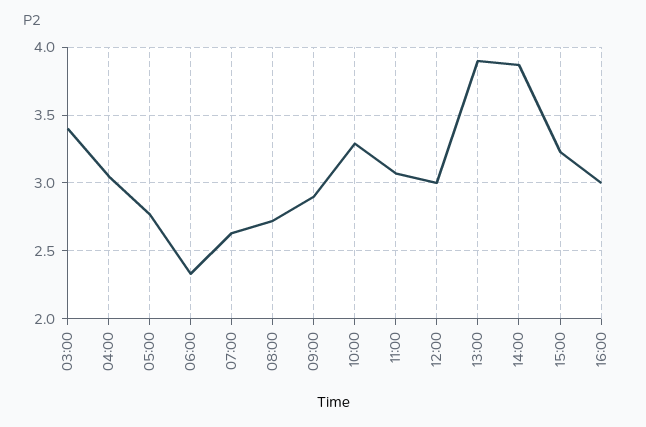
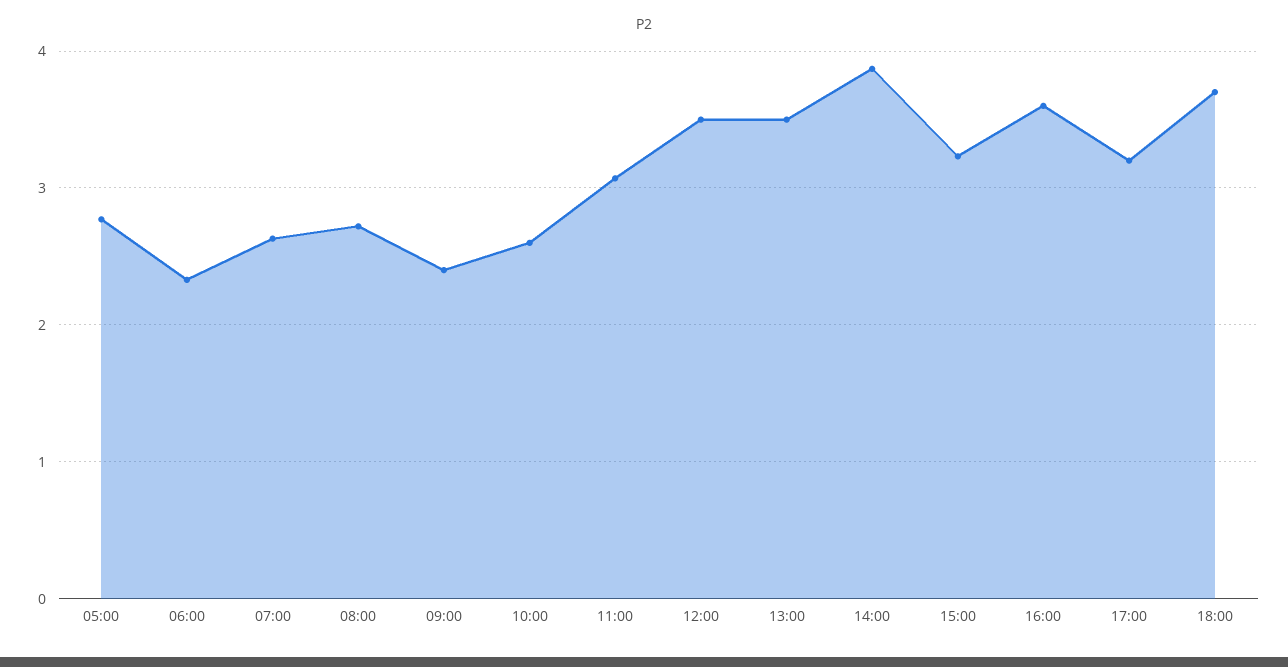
03:00: 3.4 -> none
04:00: 3.05 -> none
09:00: 2.9 -> 2.4
10:00: 3.3 -> 2.6
12:00: 3 -> 3.5
13:00: 3.9 -> 3.5
16:00: 3 -> 3.6
17:00: none -> 3.2
18:00: none -> 3.7

